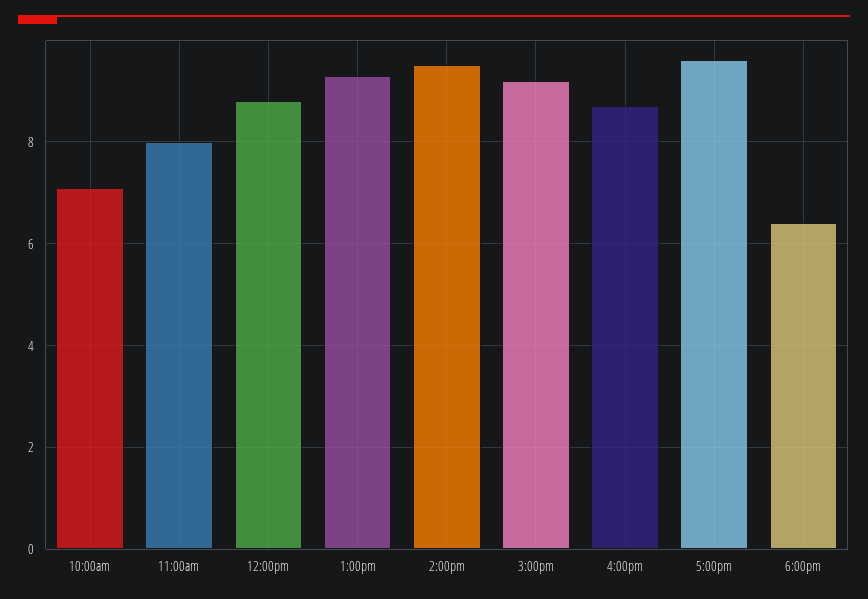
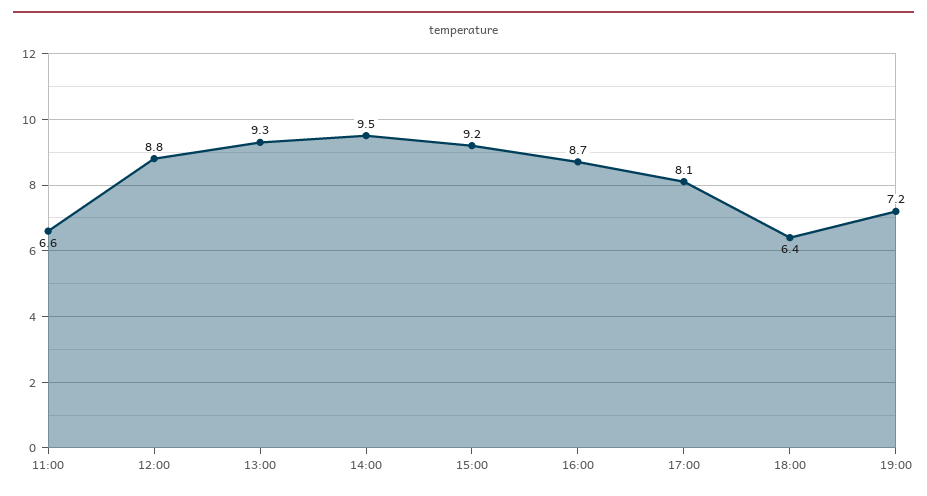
10:00am: 7 -> none
11:00am: 8 -> 6.6
5:00pm: 9.5 -> 8.1
19:00: none -> 7.2

